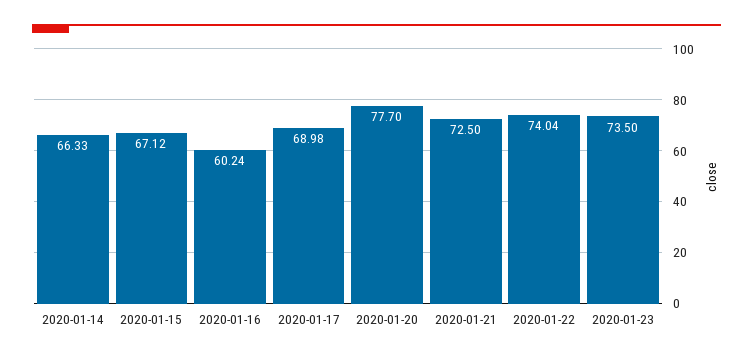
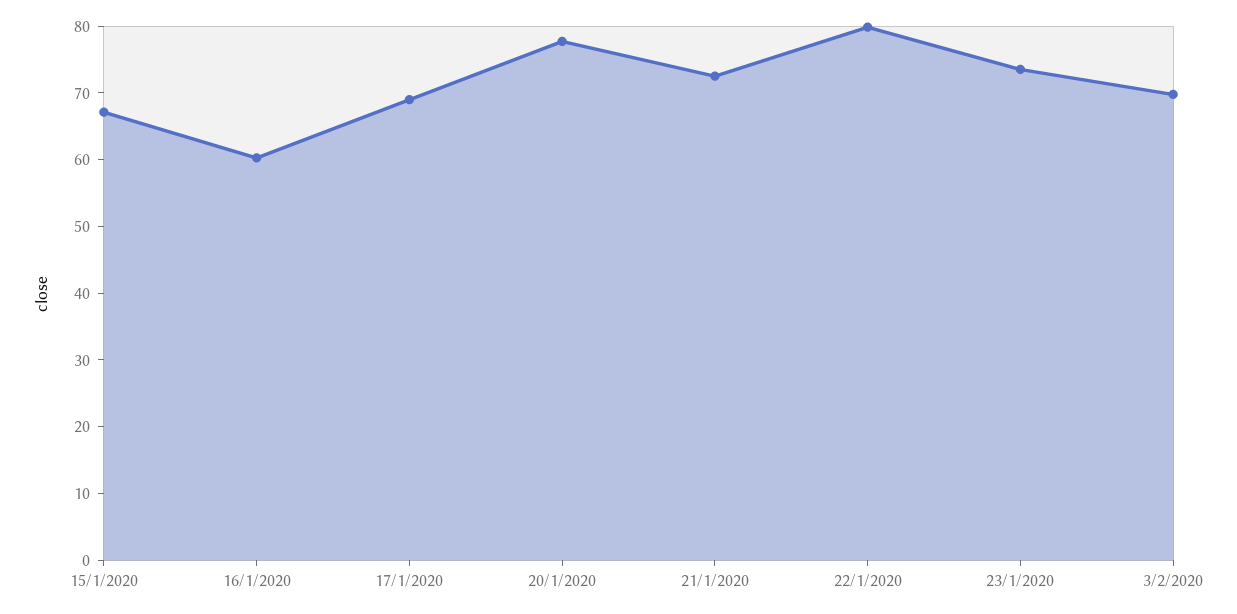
2020-01-14: 66.33 -> none
2020-01-22: 74.04 -> 80
3/2/2020: none -> 70

